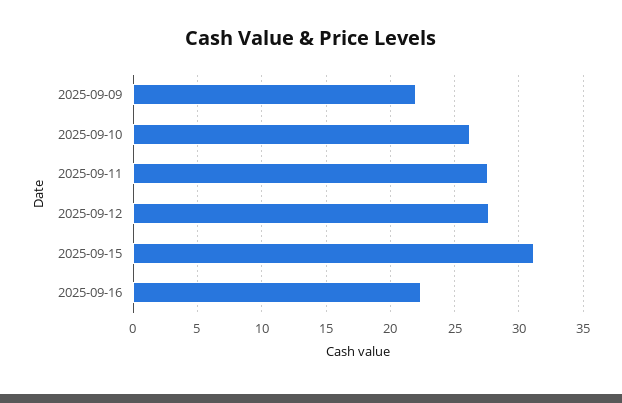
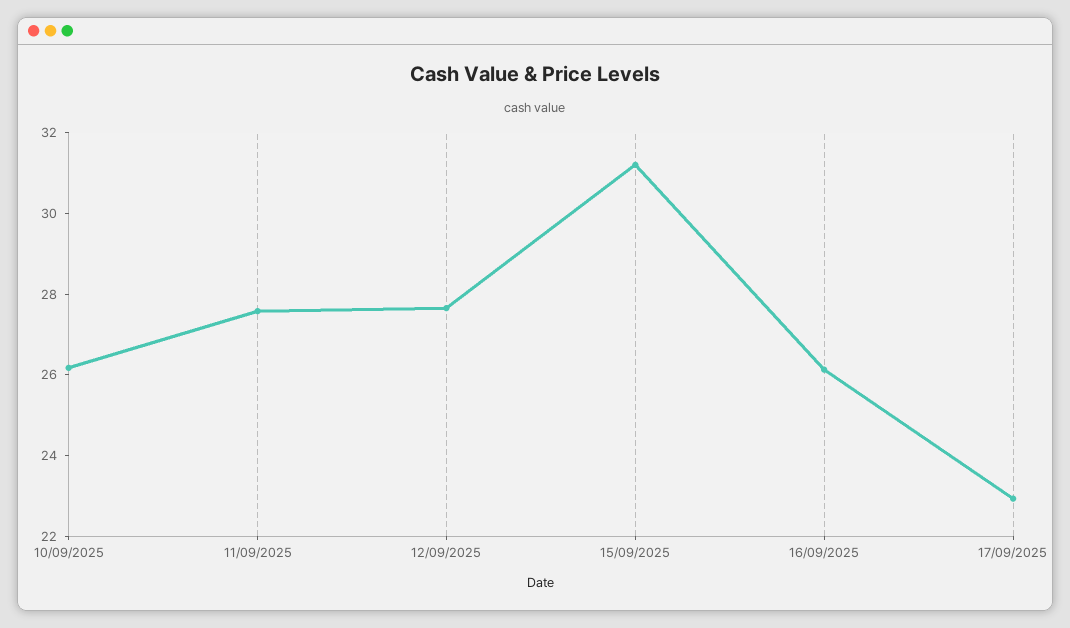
2025-09-09: 22 -> none
2025-09-16: 22.5 -> 26
17/09/2025: none -> 23

